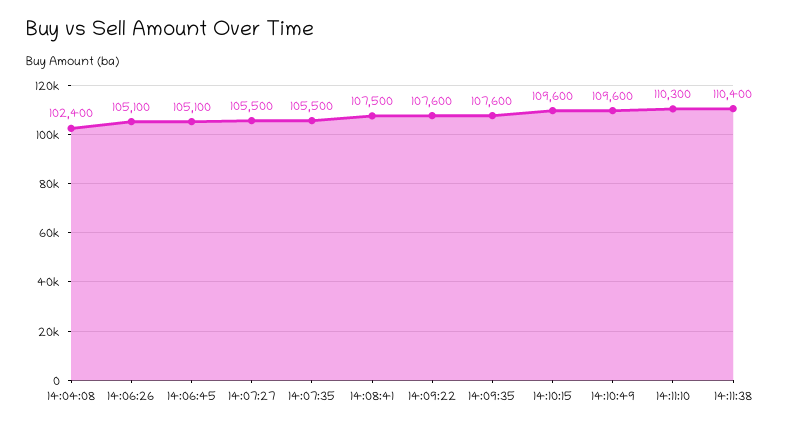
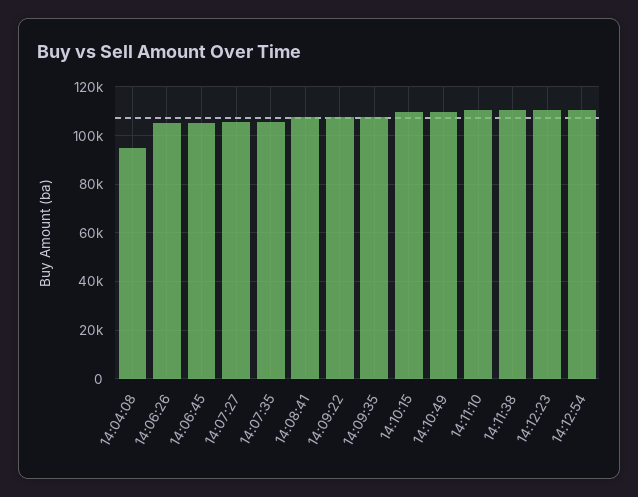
14:04:08: 102400 -> 95000
14:12:23: none -> 110000
14:12:54: none -> 110000

